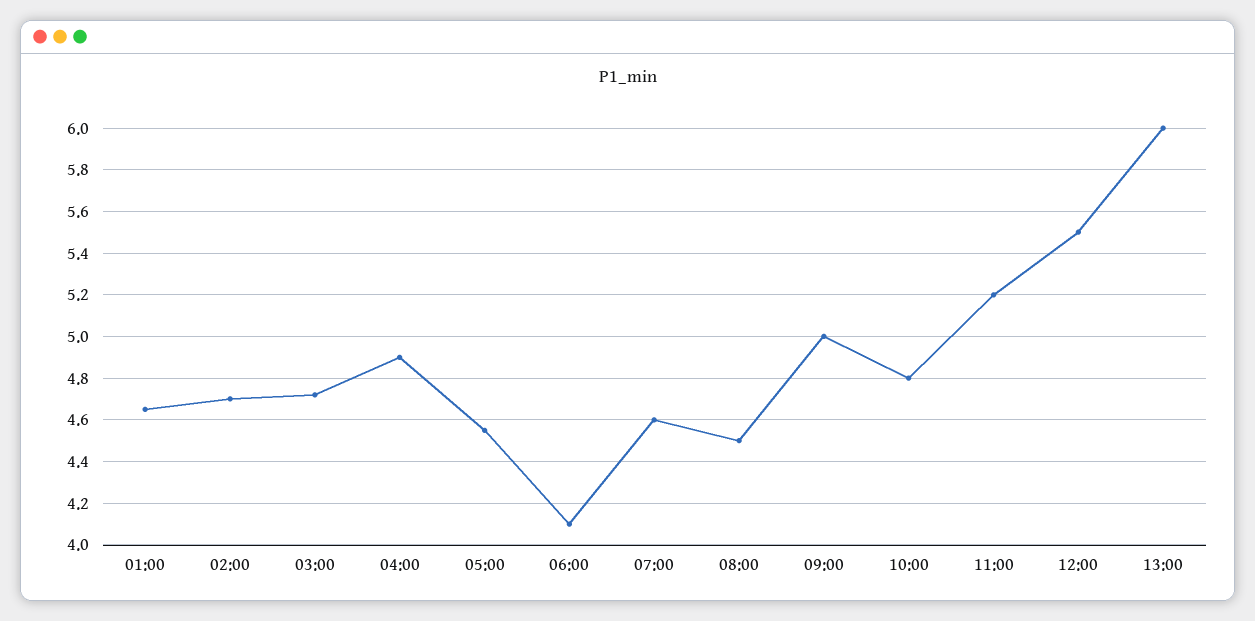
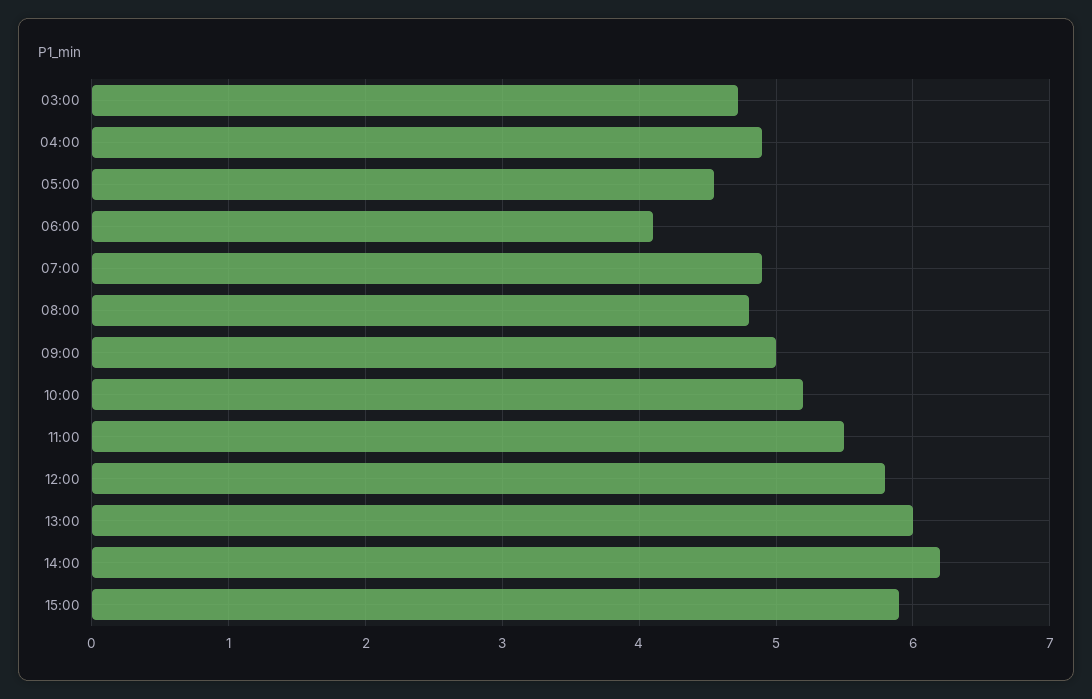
01:00: 4.65 -> none
02:00: 4.7 -> none
07:00: 4.6 -> 4.9
08:00: 4.5 -> 4.8
10:00: 4.8 -> 5.2
11:00: 5.2 -> 5.5
12:00: 5.5 -> 5.8
14:00: none -> 6.2
15:00: none -> 5.9

